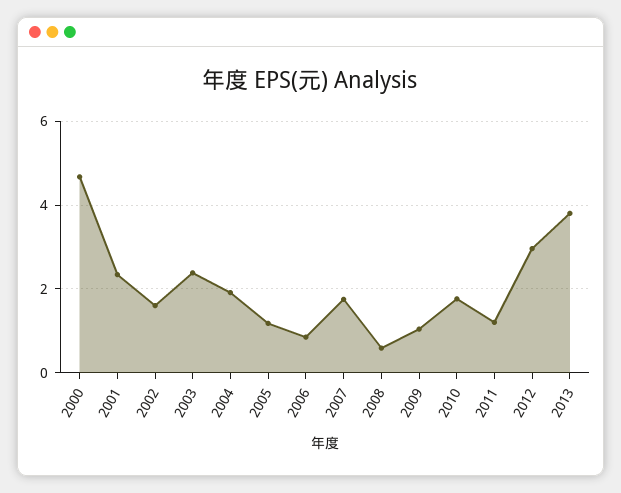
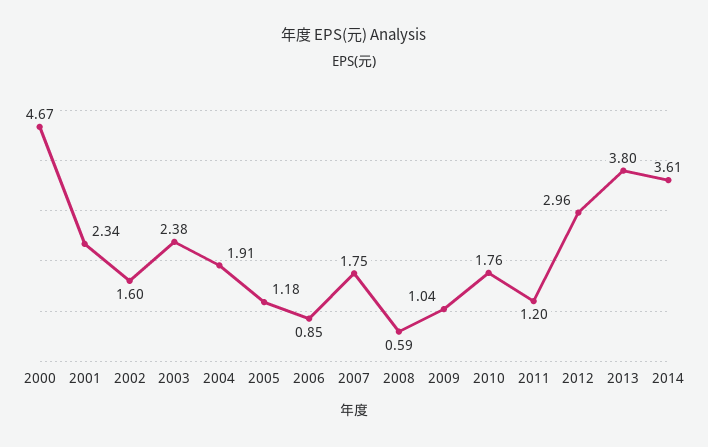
2014: none -> 3.61

